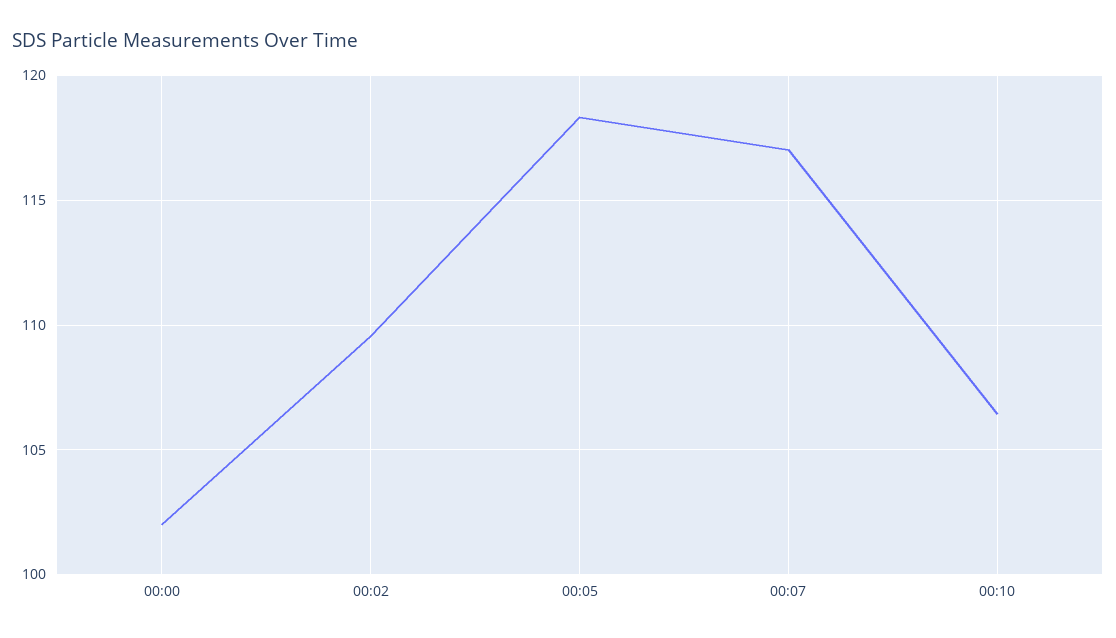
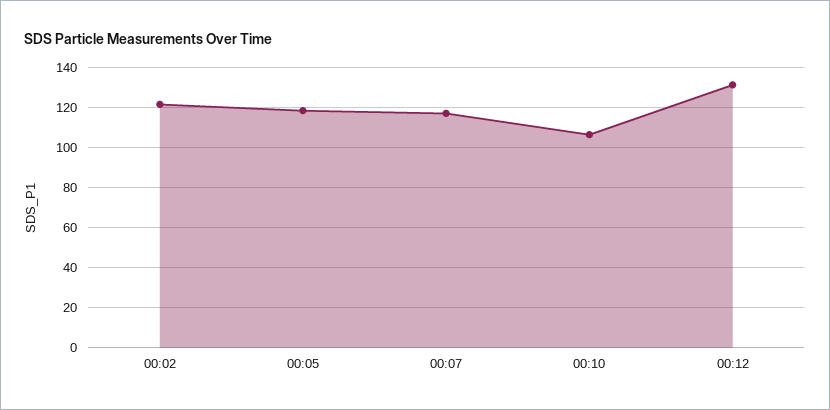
00:00: 102 -> none
00:02: 109.5 -> 120
00:12: none -> 130

